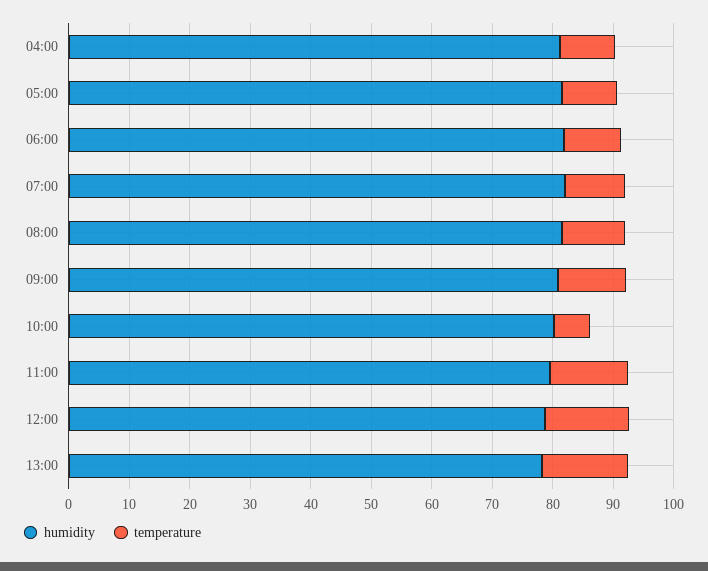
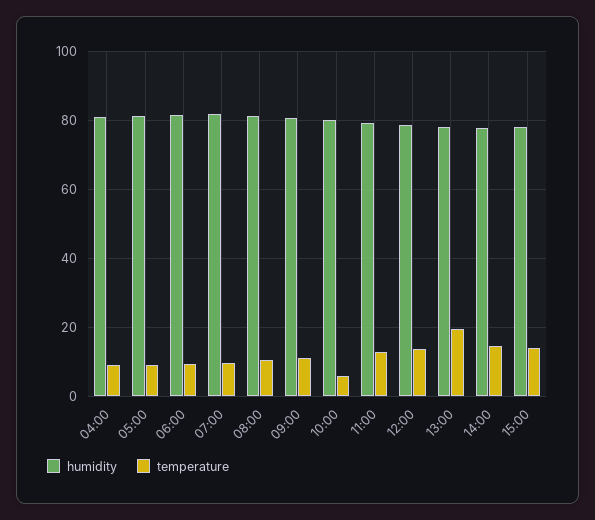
temperature, 13:00: 14 -> 20
humidity, 14:00: none -> 78
temperature, 14:00: none -> 14
humidity, 15:00: none -> 78
temperature, 15:00: none -> 14

